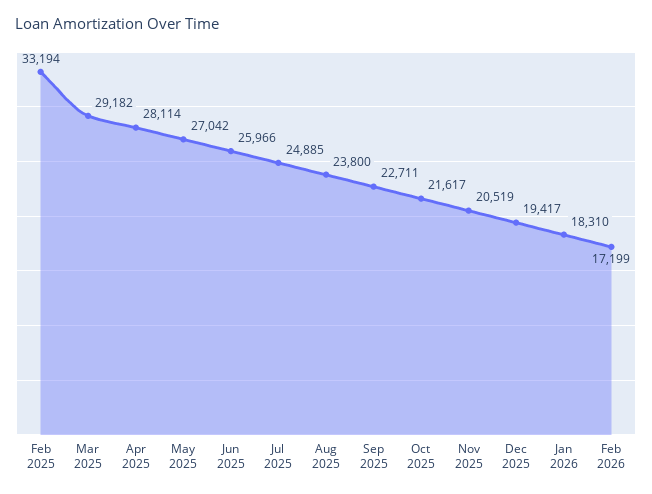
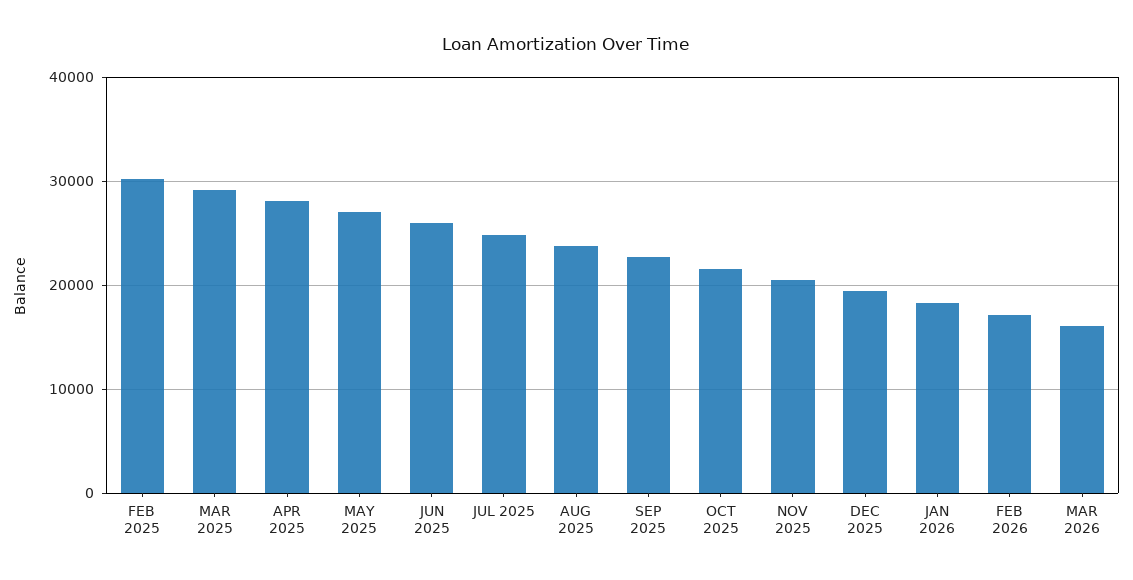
Feb 2025: 33194 -> 30000
MAR 2026: none -> 16000

